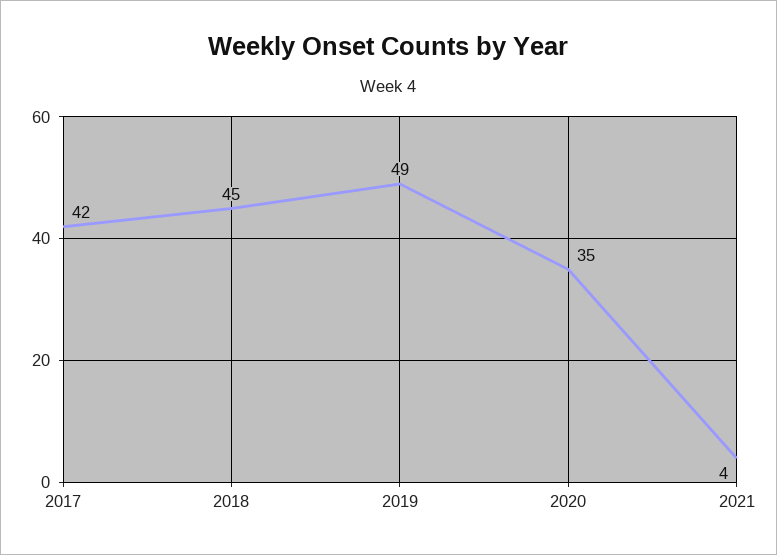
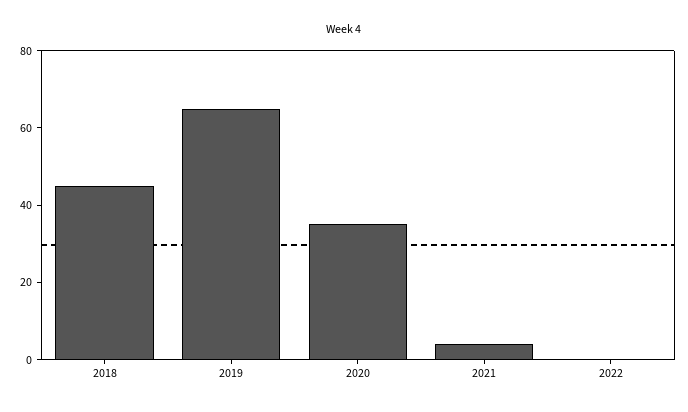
2017: 42 -> none
2019: 49 -> 65
2022: none -> 0

